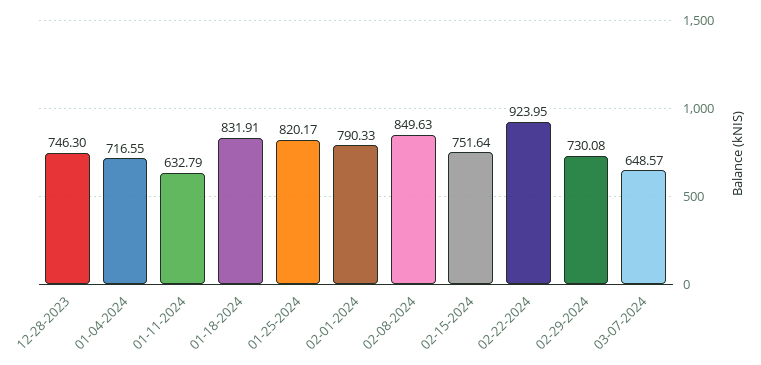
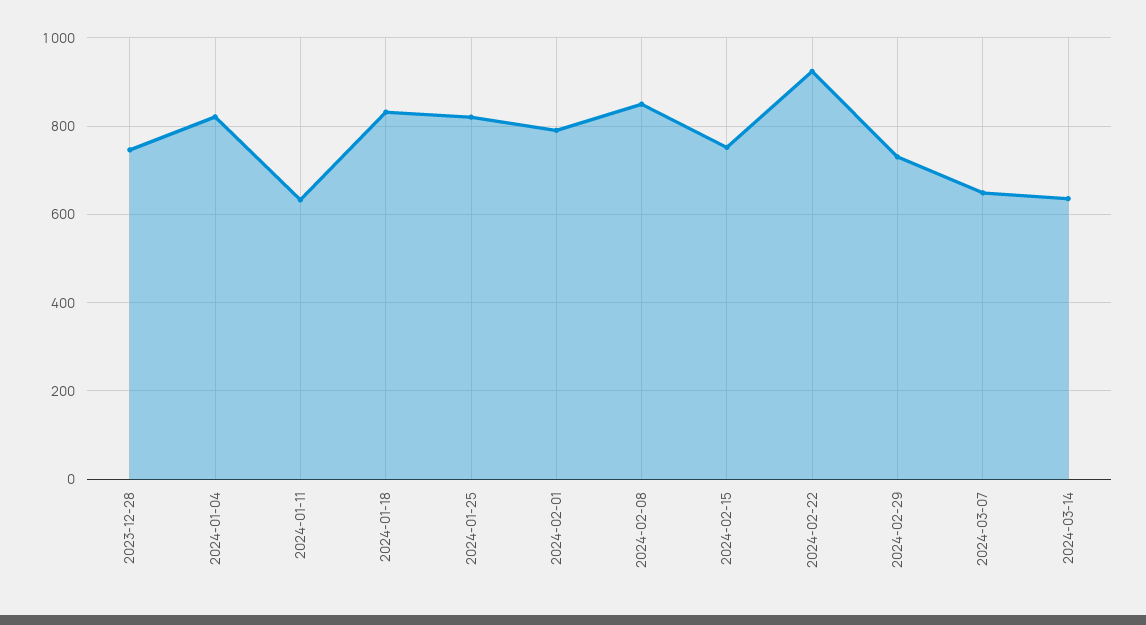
01-04-2024: 716.55 -> 820
2024-03-14: none -> 640

